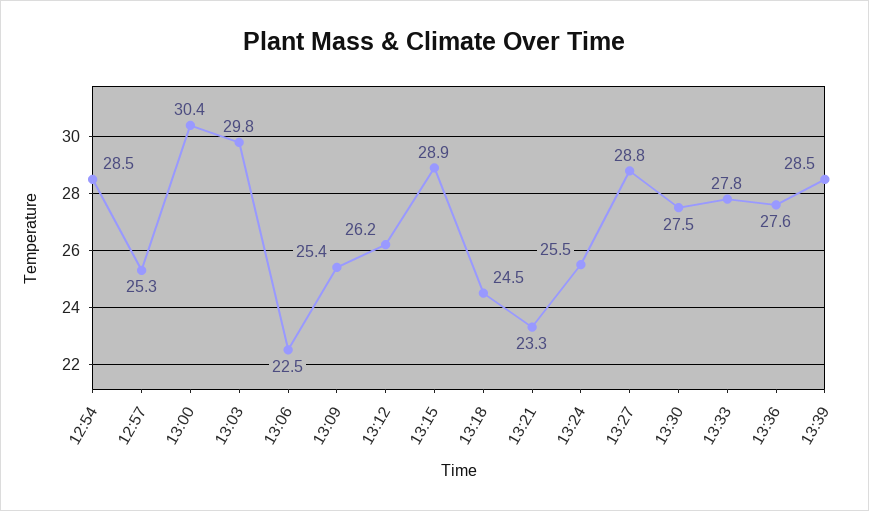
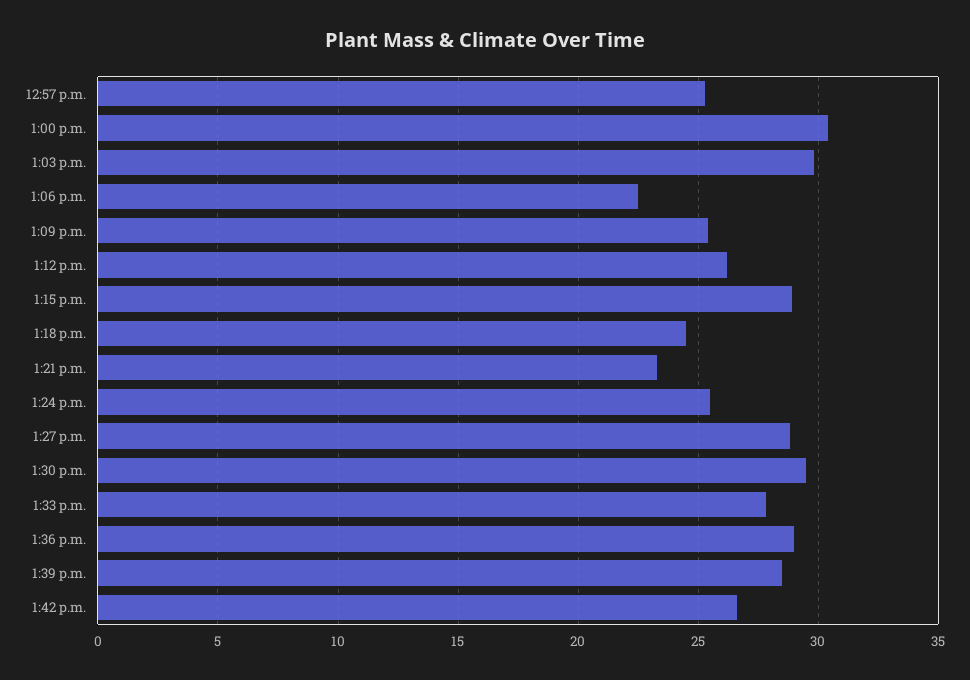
12:54: 28.5 -> none
13:30: 27.5 -> 29.5
13:36: 27.6 -> 29
1:42 p.m.: none -> 26.5

